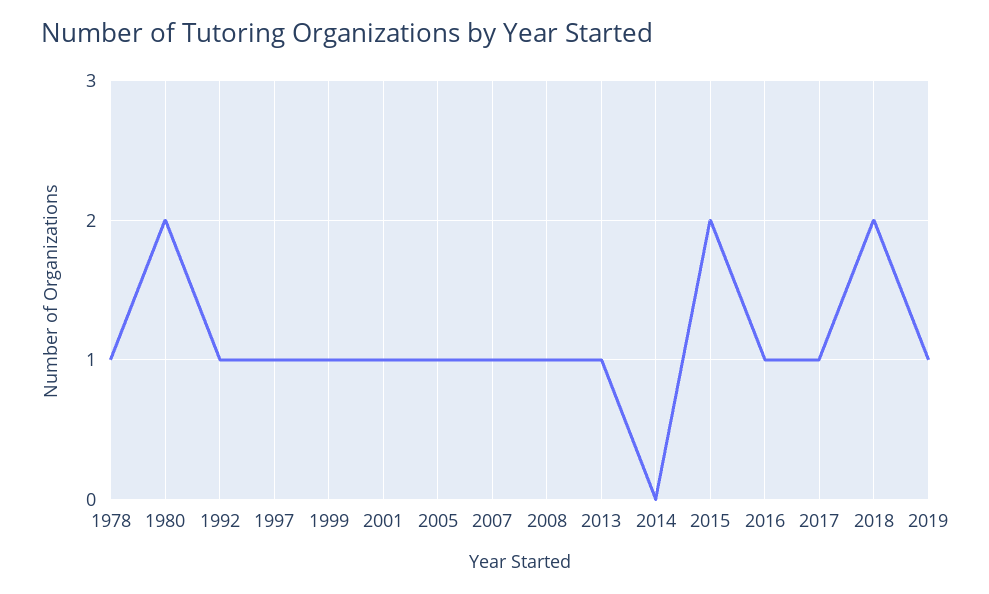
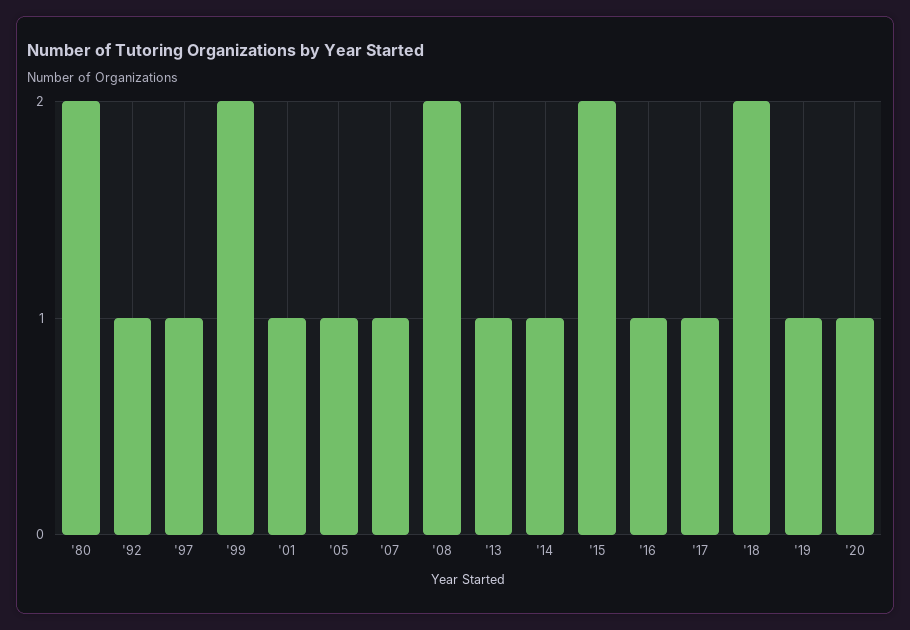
1978: 1 -> none
1999: 1 -> 2
2008: 1 -> 2
2014: 0 -> 1
'20: none -> 1

